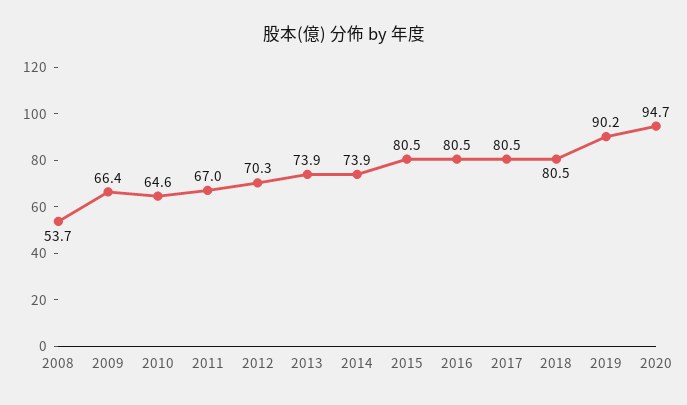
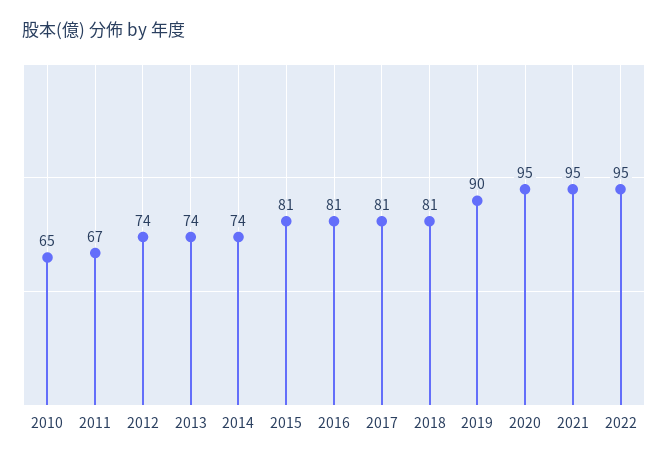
2008: 53.7 -> none
2009: 66.4 -> none
2012: 70.3 -> 74
2021: none -> 95
2022: none -> 95

